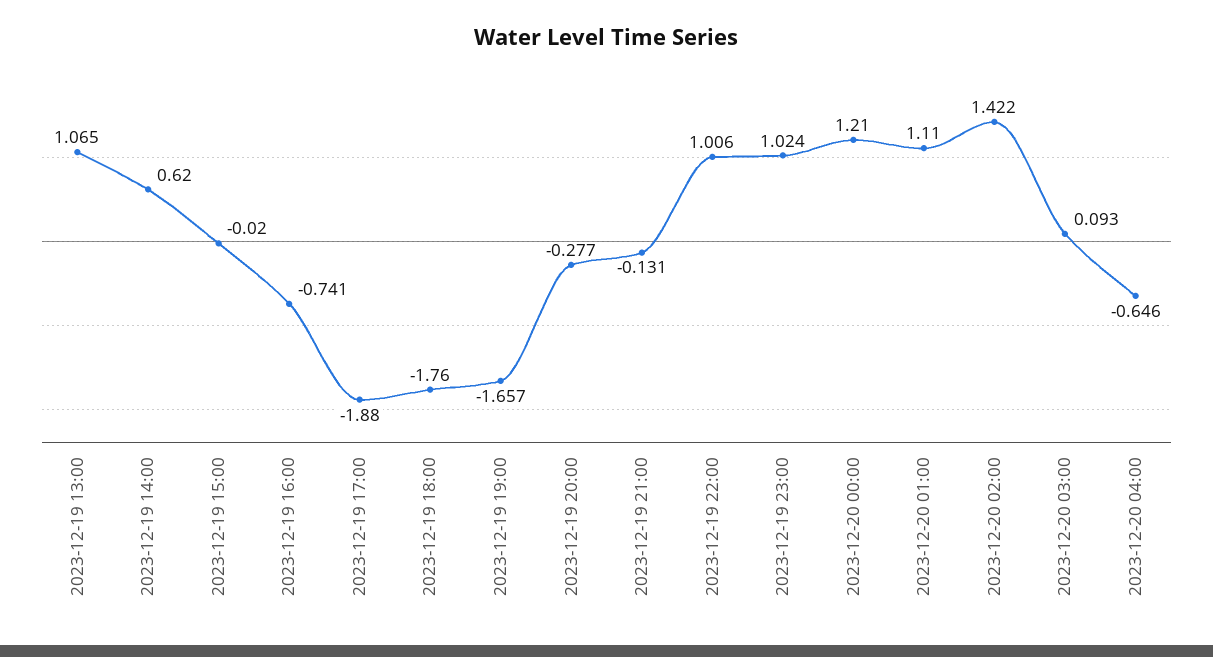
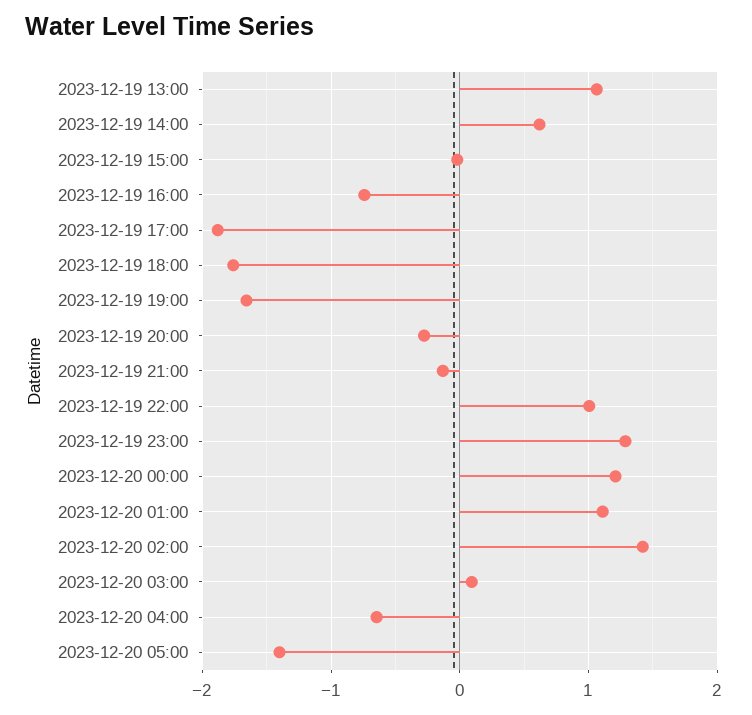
2023-12-19 23:00: 1.024 -> 1.3
2023-12-20 05:00: none -> -1.4

